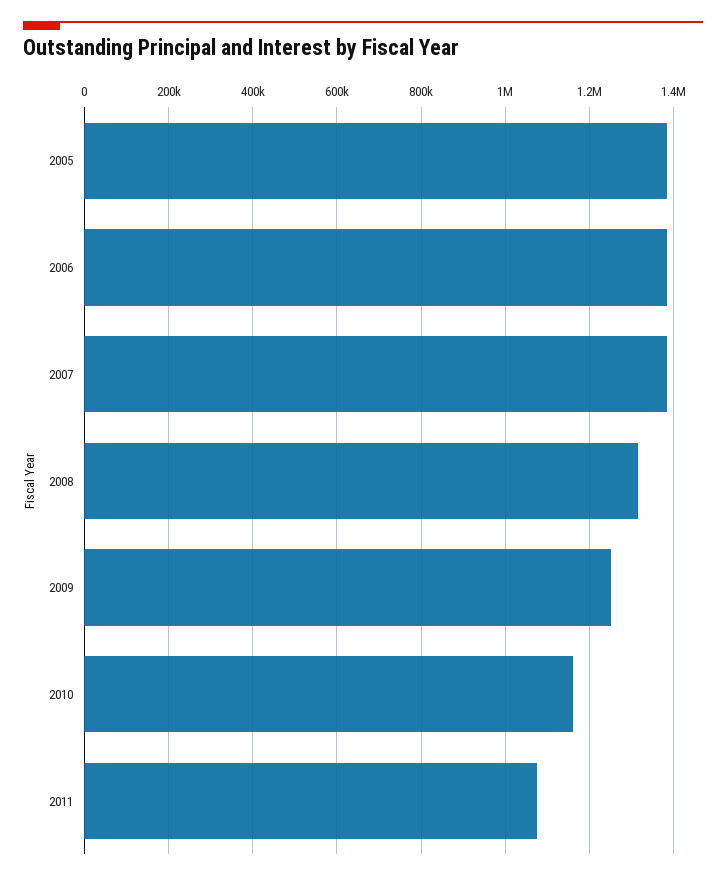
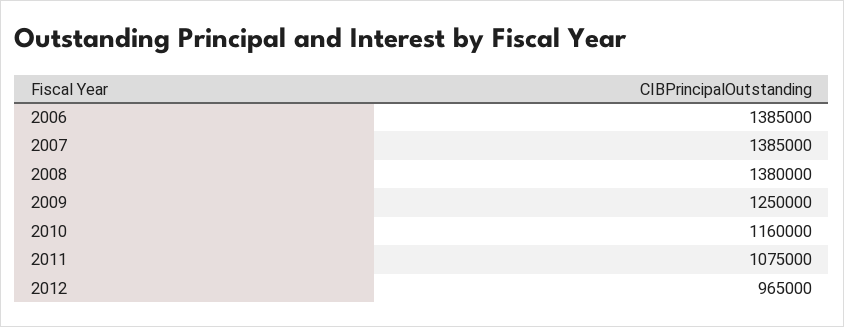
2005: 1380000 -> none
2008: 1320000 -> 1380000
2012: none -> 965000

